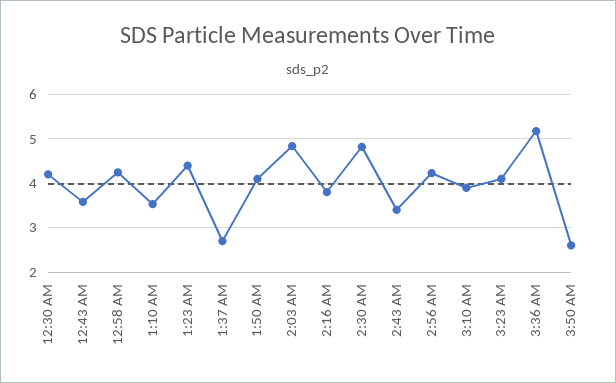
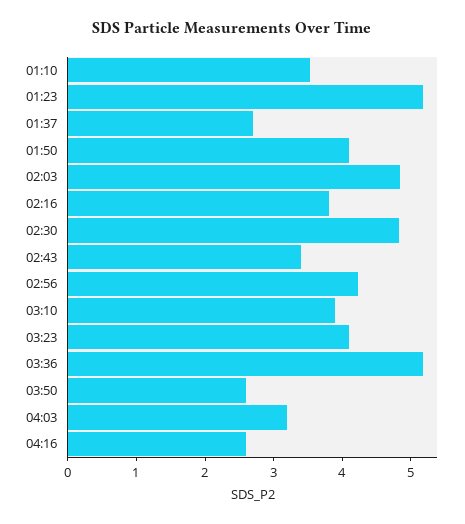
12:30 AM: 4.2 -> none
12:43 AM: 3.6 -> none
12:58 AM: 4.2 -> none
1:23 AM: 4.4 -> 5.2
04:03: none -> 3.2
04:16: none -> 2.6

